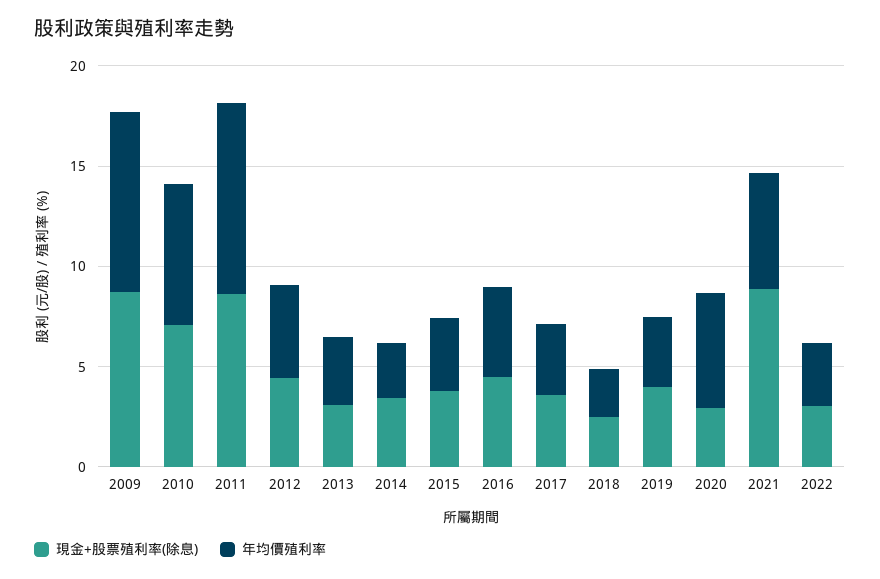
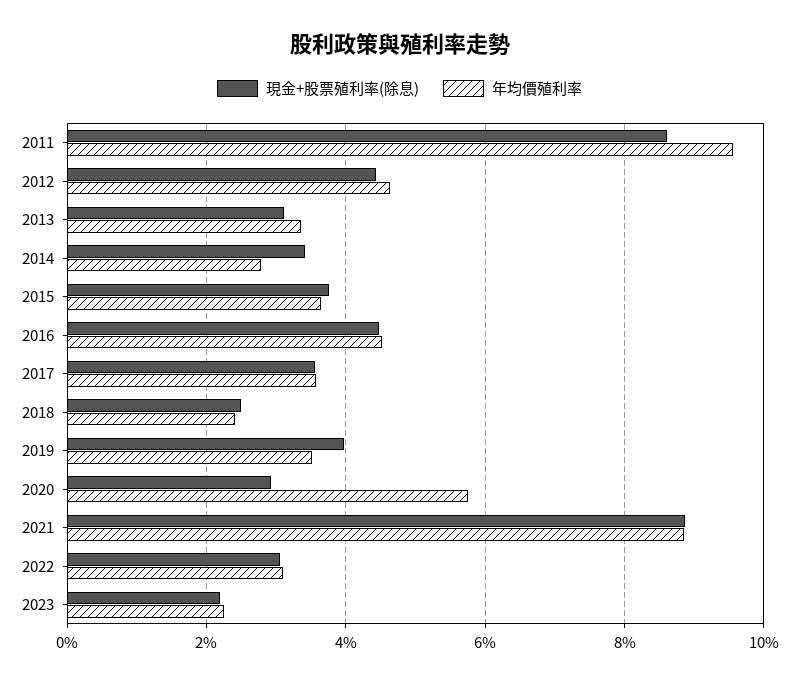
現金+股票殖利率(除息), 2009: 9 -> none
年均價殖利率, 2009: 9 -> none
現金+股票殖利率(除息), 2010: 7 -> none
年均價殖利率, 2010: 7 -> none
年均價殖利率, 2021: 6 -> 8.8
現金+股票殖利率(除息), 2023: none -> 2.2
年均價殖利率, 2023: none -> 2.2

